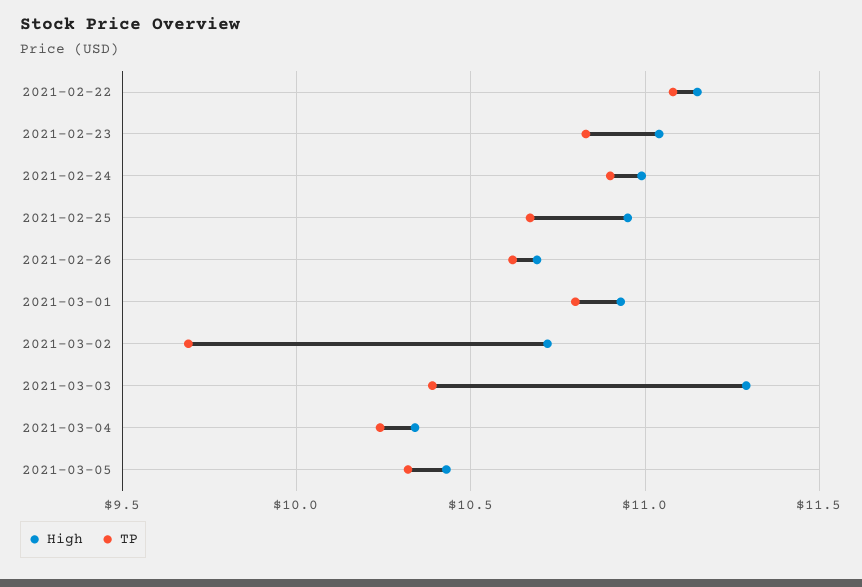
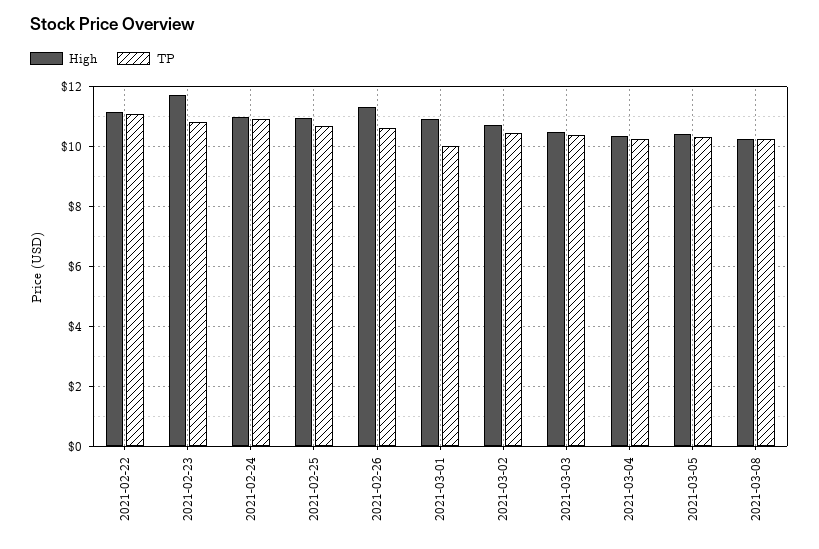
High, 2021-02-23: 11.05 -> 11.75
High, 2021-02-26: 10.7 -> 11.25
TP, 2021-03-01: 10.8 -> 10
TP, 2021-03-02: 9.7 -> 10.5
High, 2021-03-03: 11.3 -> 10.5
High, 2021-03-08: none -> 10.25
TP, 2021-03-08: none -> 10.25

